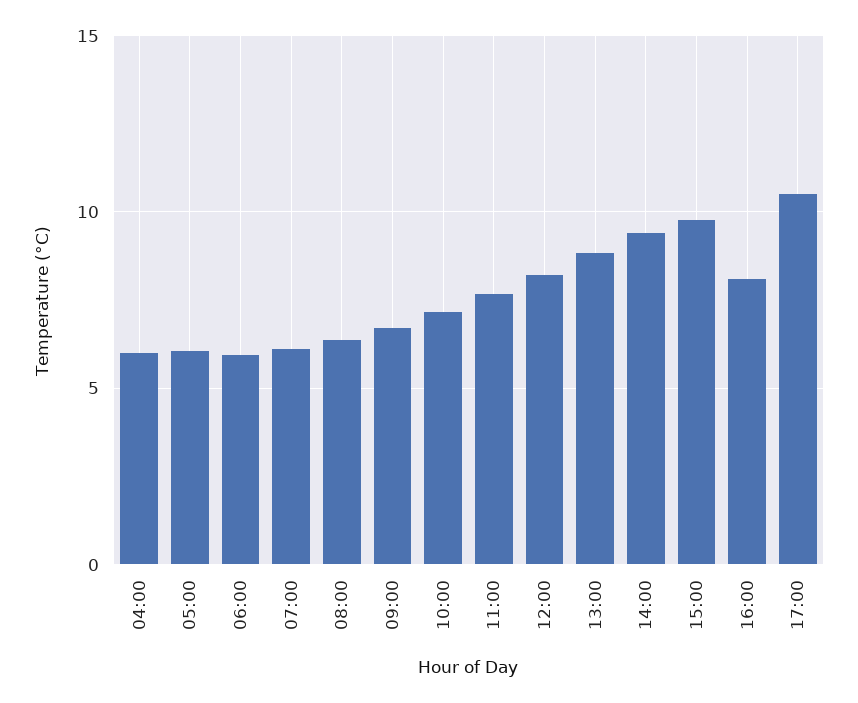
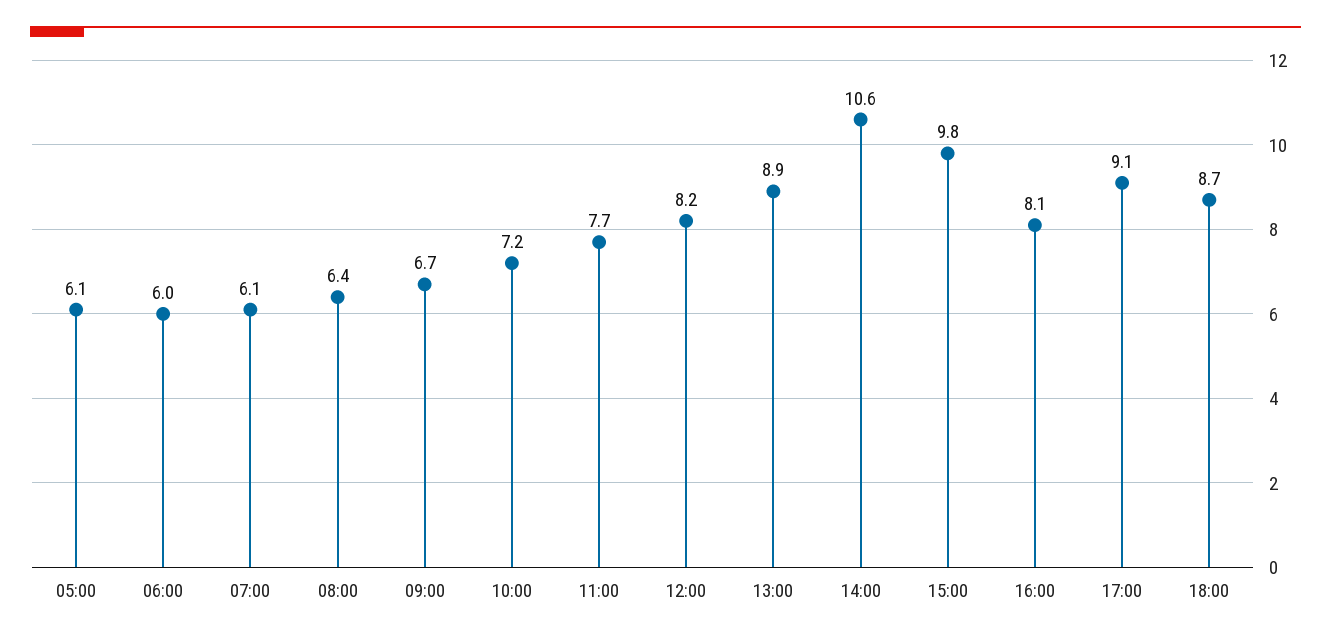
04:00: 6 -> none
14:00: 9.5 -> 10.6
17:00: 10.5 -> 9.1
18:00: none -> 8.7

